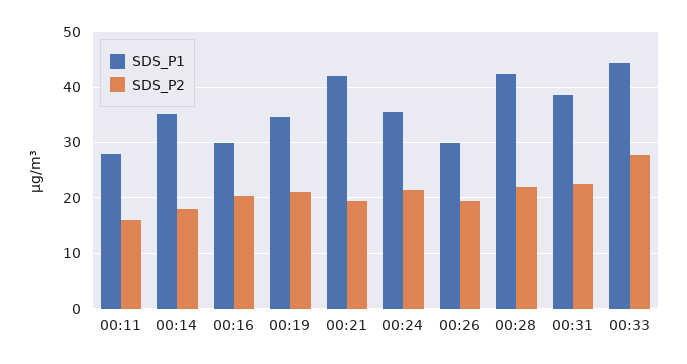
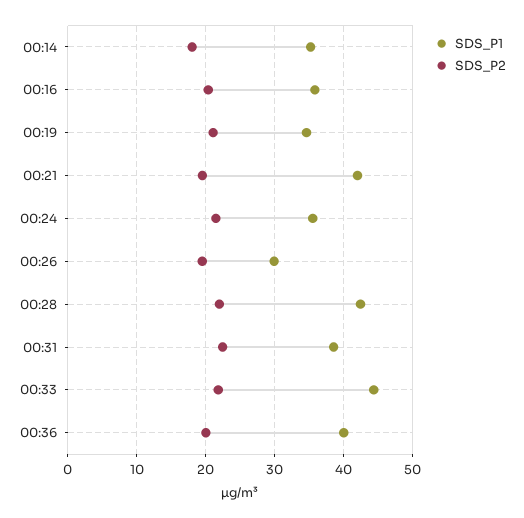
SDS_P1, 00:11: 28 -> none
SDS_P2, 00:11: 16 -> none
SDS_P1, 00:16: 30 -> 36
SDS_P2, 00:33: 28 -> 22
SDS_P1, 00:36: none -> 40
SDS_P2, 00:36: none -> 20

